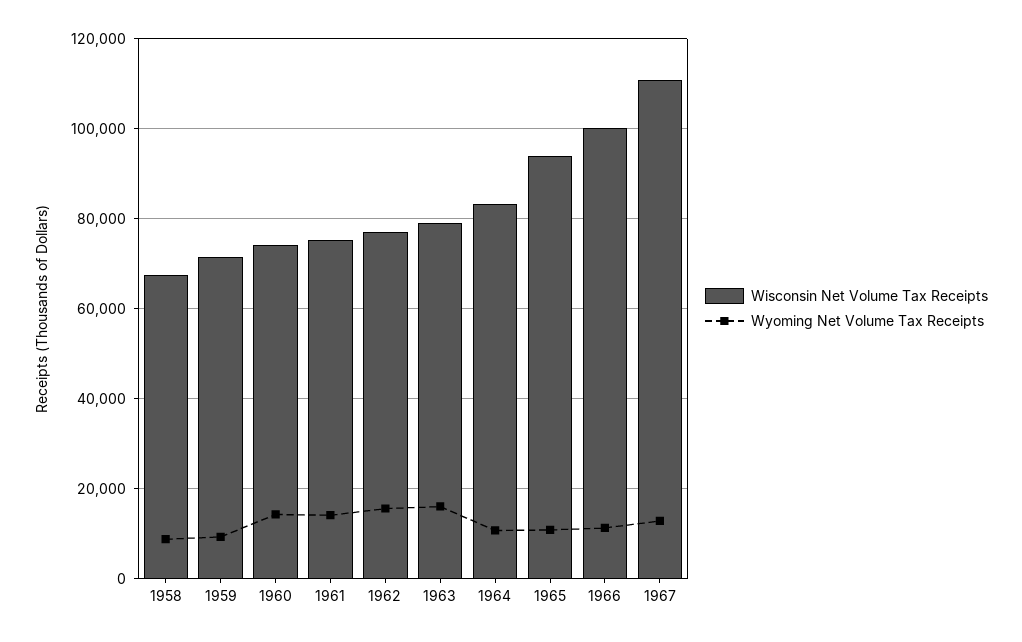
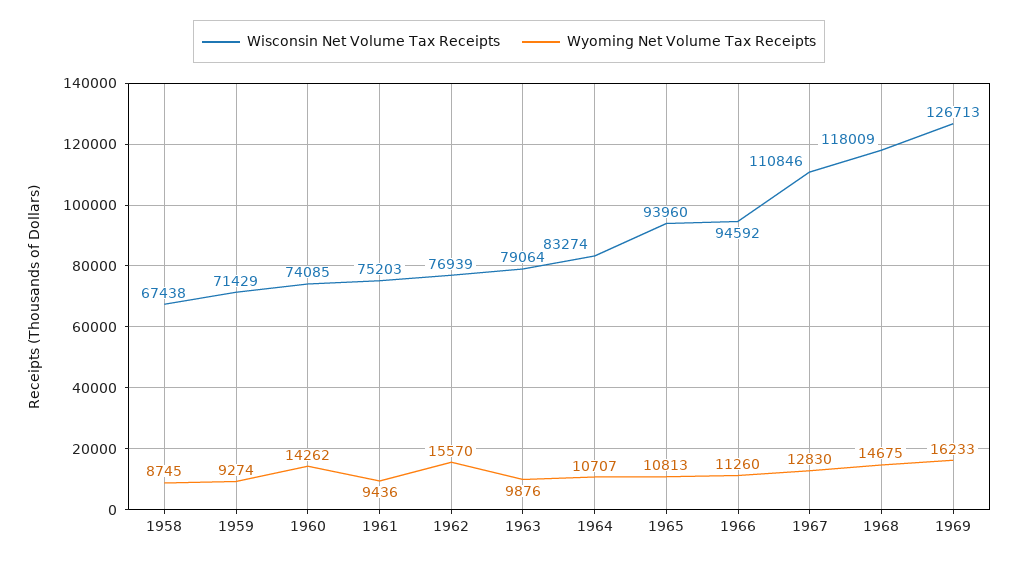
Wyoming Net Volume Tax Receipts, 1961: 14000 -> 9436
Wyoming Net Volume Tax Receipts, 1963: 16000 -> 9876
Wisconsin Net Volume Tax Receipts, 1966: 100000 -> 94592
Wisconsin Net Volume Tax Receipts, 1968: none -> 118009
Wyoming Net Volume Tax Receipts, 1968: none -> 14675
Wisconsin Net Volume Tax Receipts, 1969: none -> 126713
Wyoming Net Volume Tax Receipts, 1969: none -> 16233

